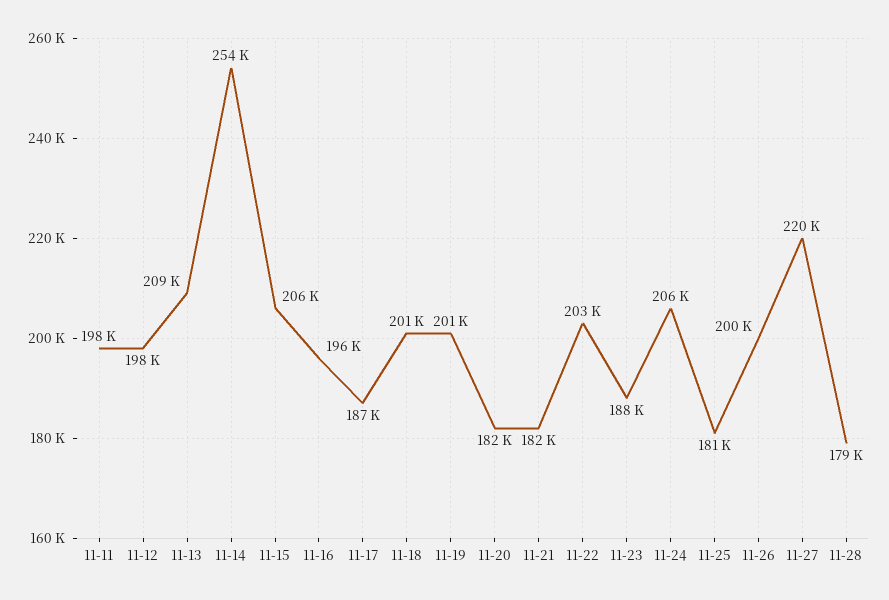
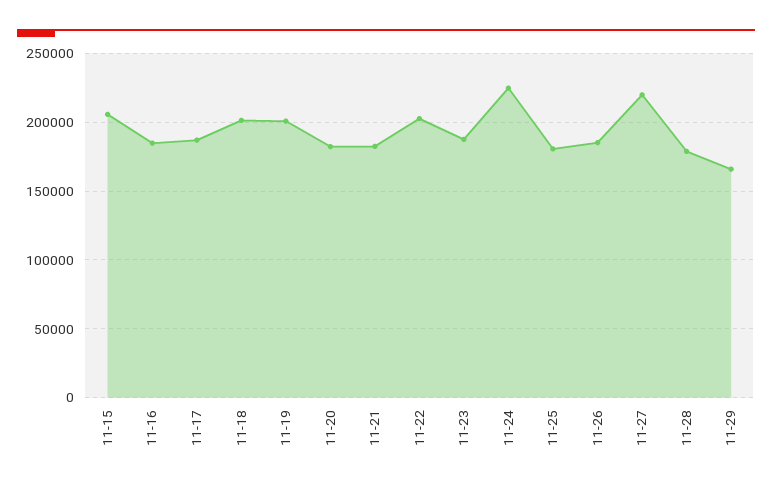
11-11: 198000 -> none
11-12: 198000 -> none
11-13: 209000 -> none
11-14: 254000 -> none
11-16: 196000 -> 185000
11-24: 206000 -> 225000
11-26: 200000 -> 185000
11-29: none -> 165000

